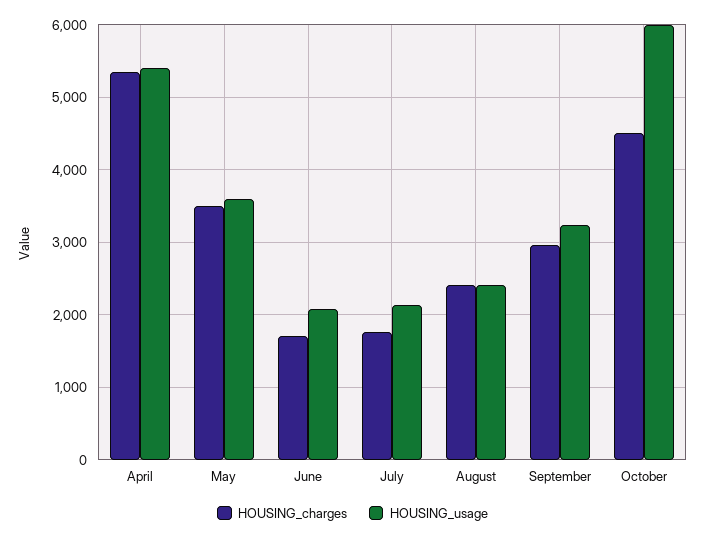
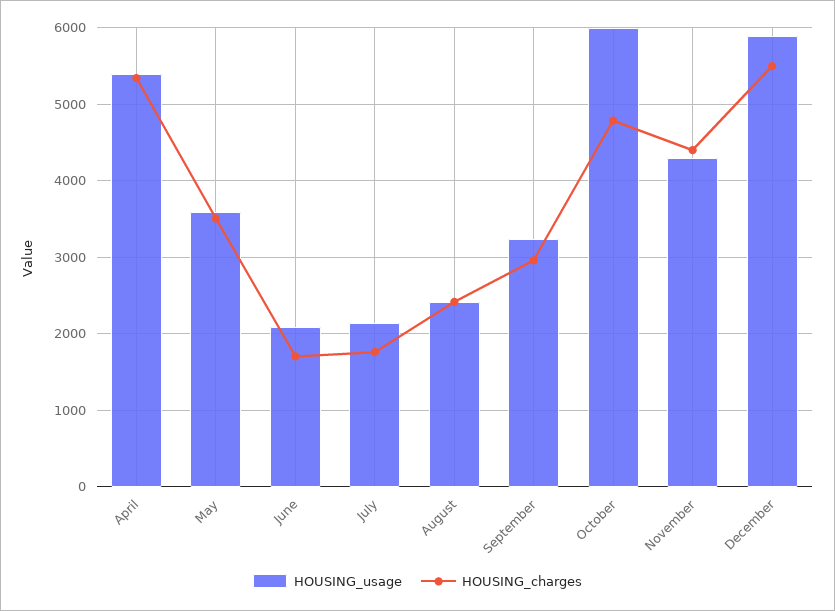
HOUSING_charges, October: 4500 -> 4800
HOUSING_usage, November: none -> 4300
HOUSING_charges, November: none -> 4400
HOUSING_usage, December: none -> 5900
HOUSING_charges, December: none -> 5500

